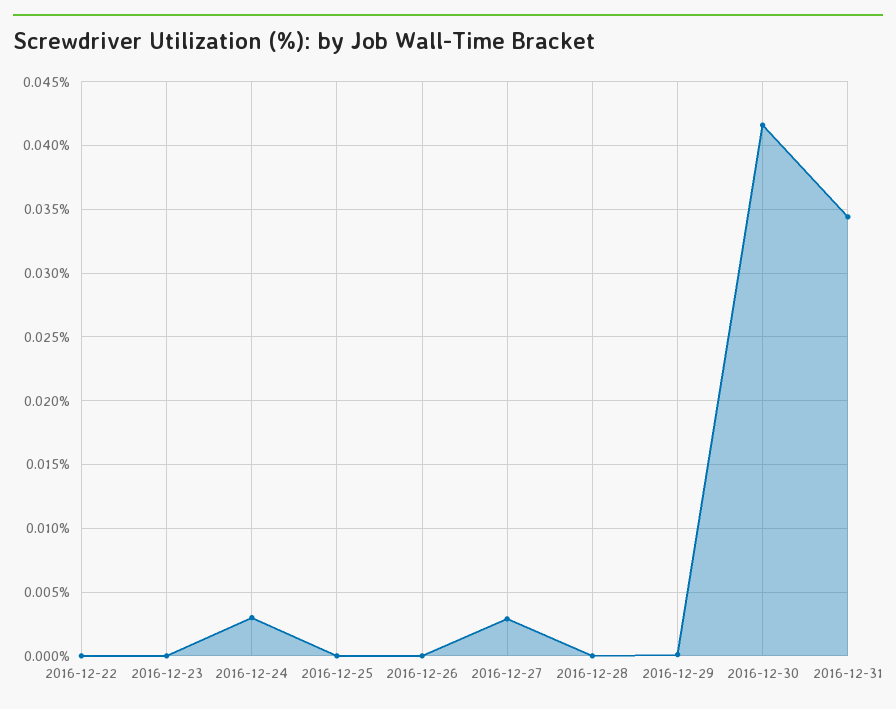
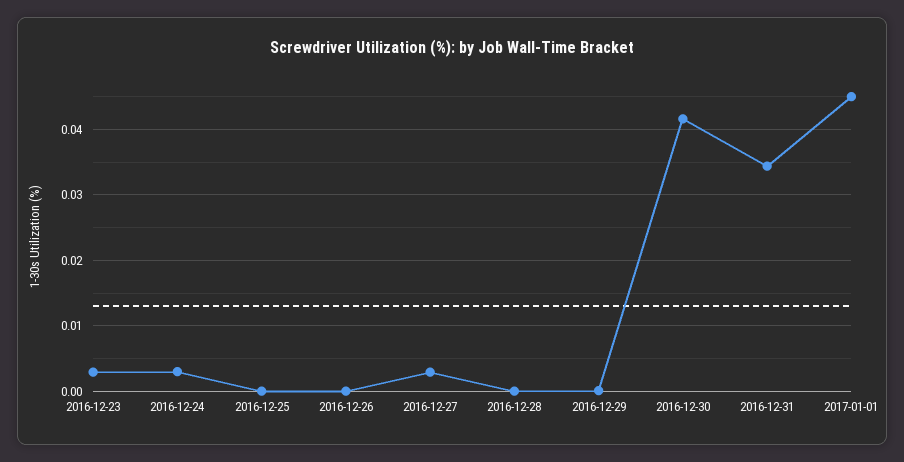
2016-12-22: 0 -> none
2016-12-23: 0 -> 0.003
2017-01-01: none -> 0.045

